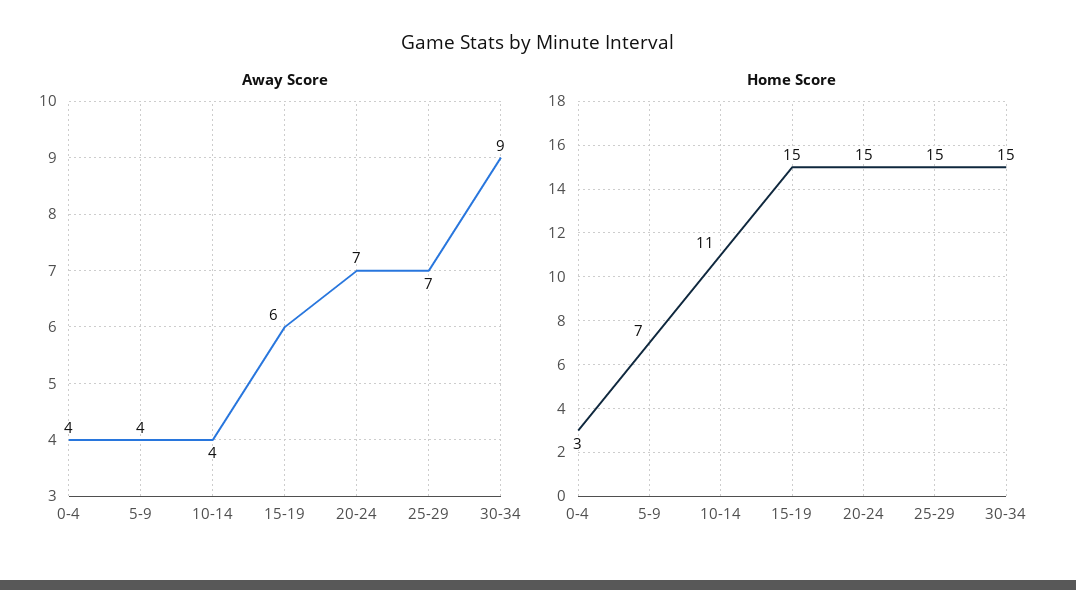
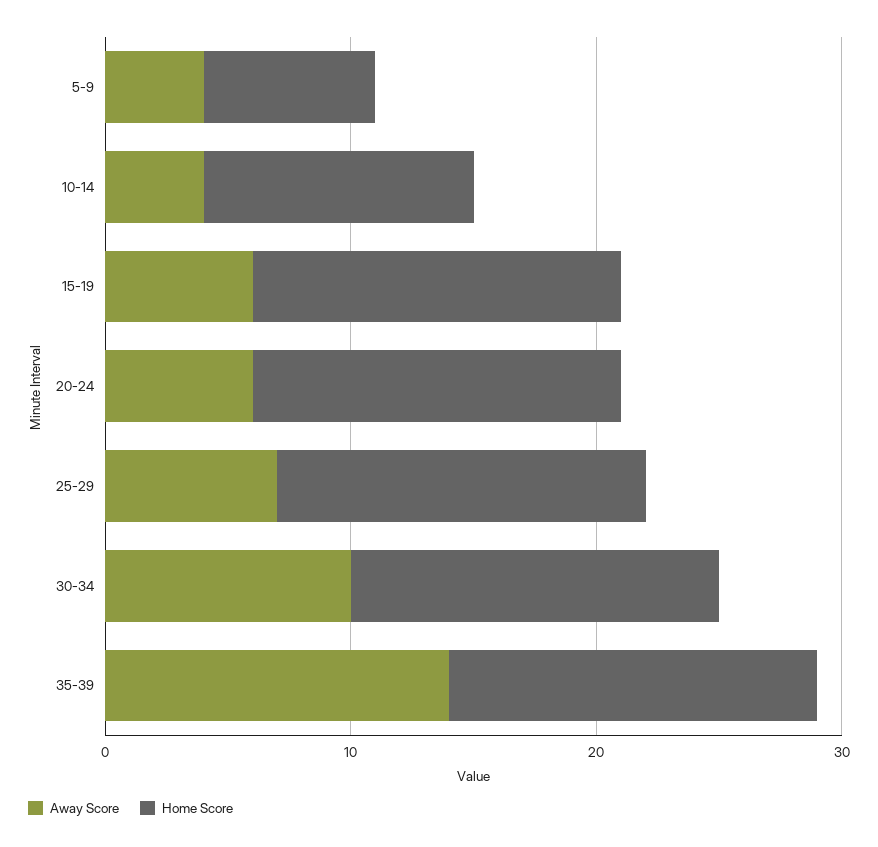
Away Score, 0-4: 4 -> none
Away Score, 20-24: 7 -> 6
Away Score, 30-34: 9 -> 10
Home Score, 0-4: 3 -> none
Away Score, 35-39: none -> 14
Home Score, 35-39: none -> 15

